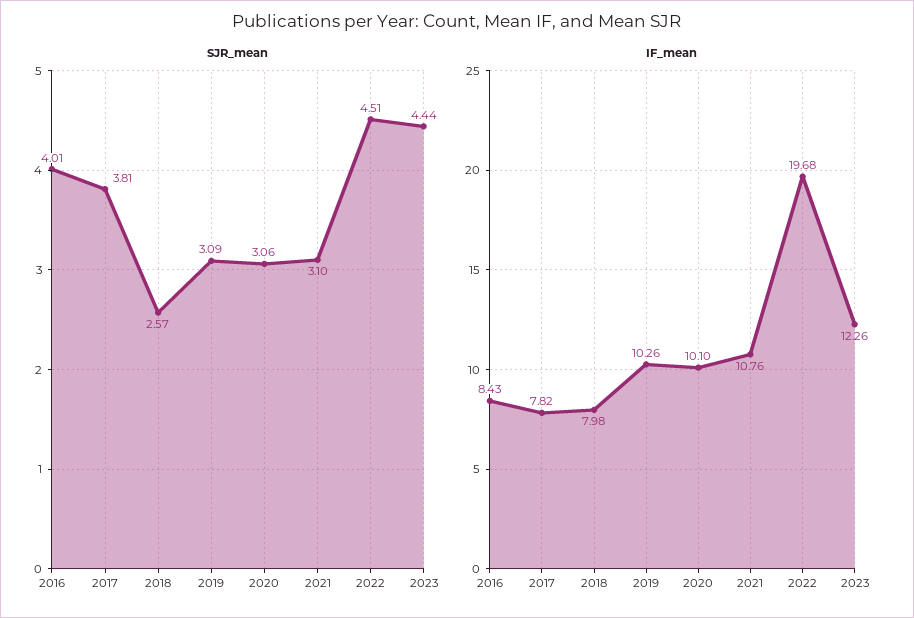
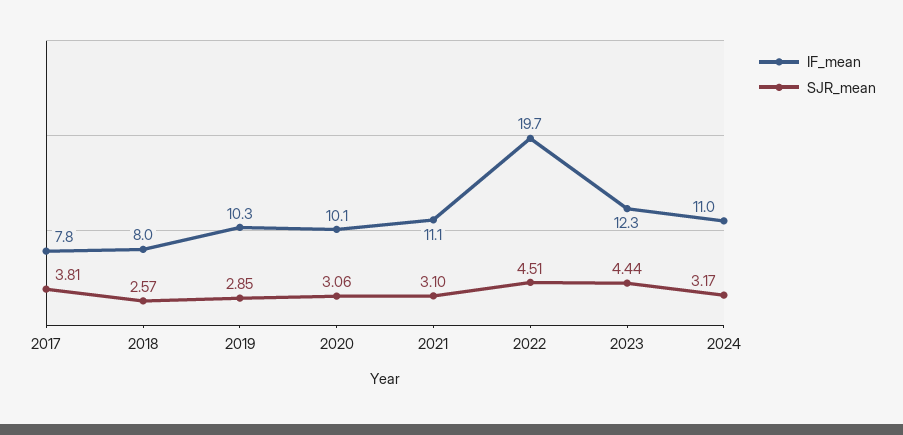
SJR_mean, 2016: 4.01 -> none
SJR_mean, 2019: 3.09 -> 2.85
IF_mean, 2016: 8.43 -> none
IF_mean, 2021: 10.76 -> 11.1
IF_mean, 2024: none -> 11
SJR_mean, 2024: none -> 3.17

